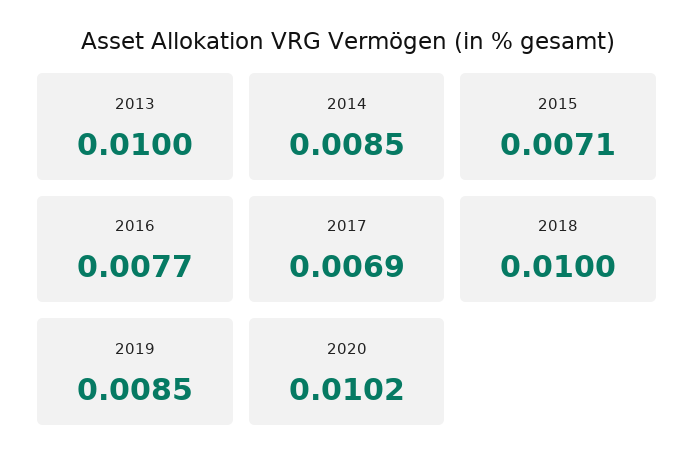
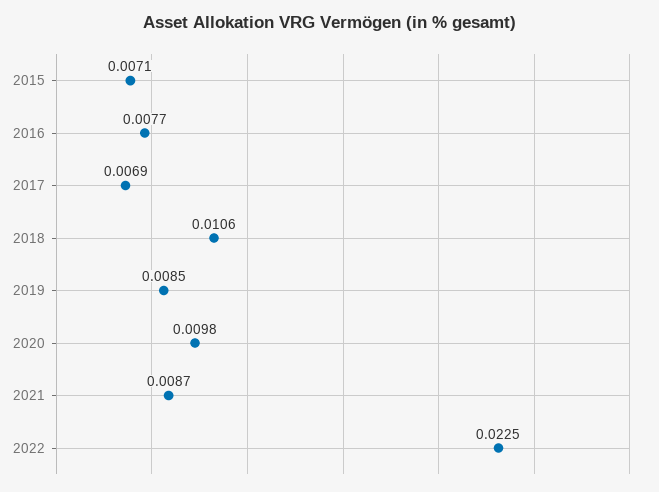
2013: 0.01 -> none
2014: 0.0085 -> none
2018: 0.01 -> 0.0106
2020: 0.0102 -> 0.0098
2021: none -> 0.0087
2022: none -> 0.0225

